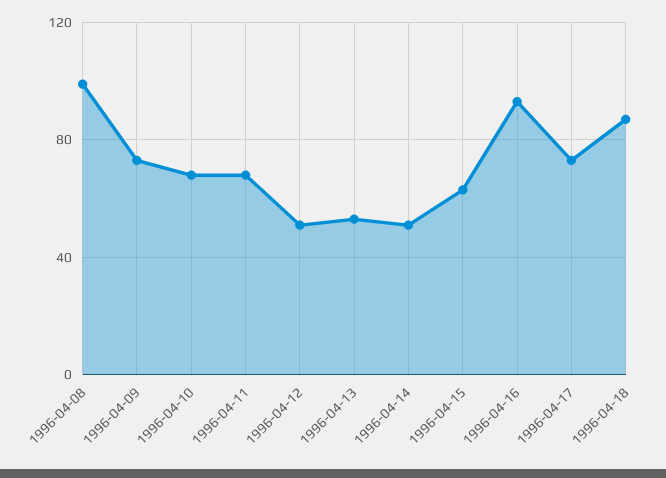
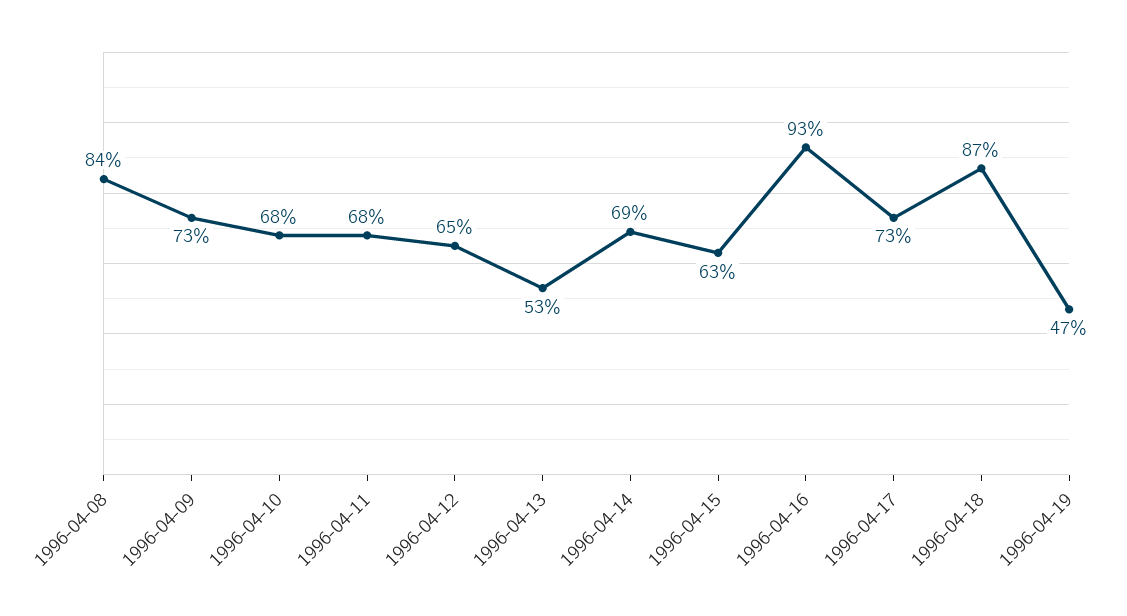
1996-04-08: 100 -> 84
1996-04-12: 50 -> 65
1996-04-14: 50 -> 69
1996-04-19: none -> 47

